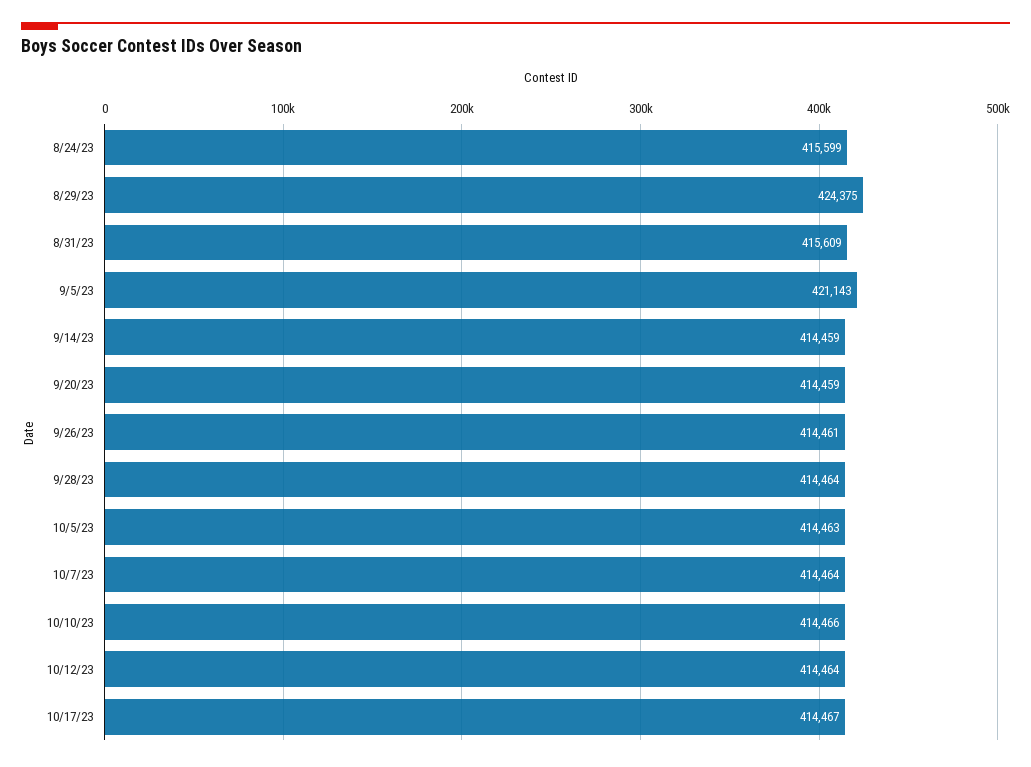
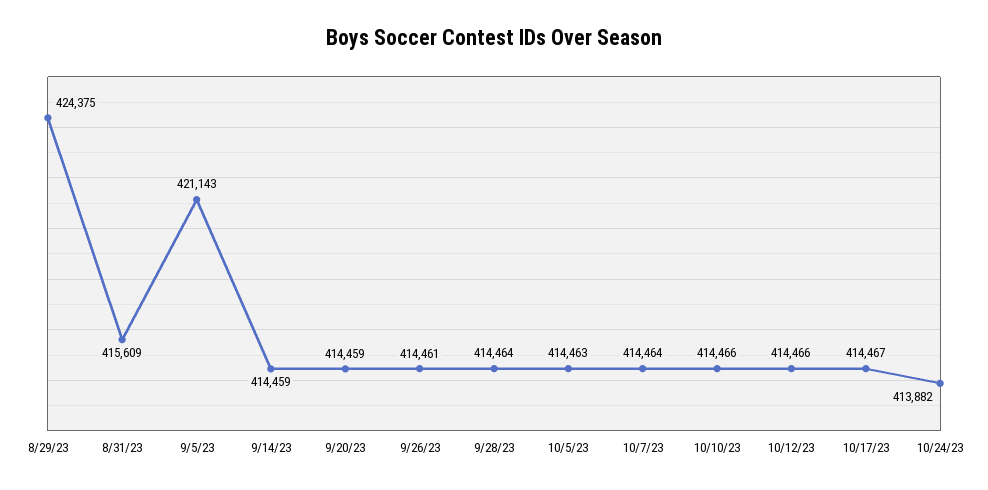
8/24/23: 415599 -> none
10/12/23: 414464 -> 414466
10/24/23: none -> 413882

